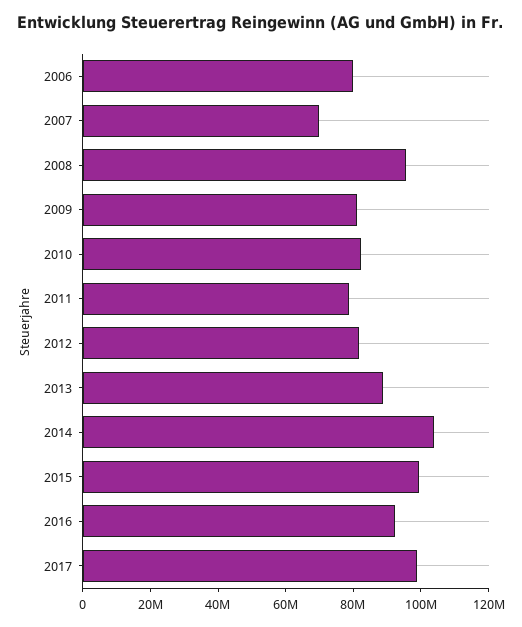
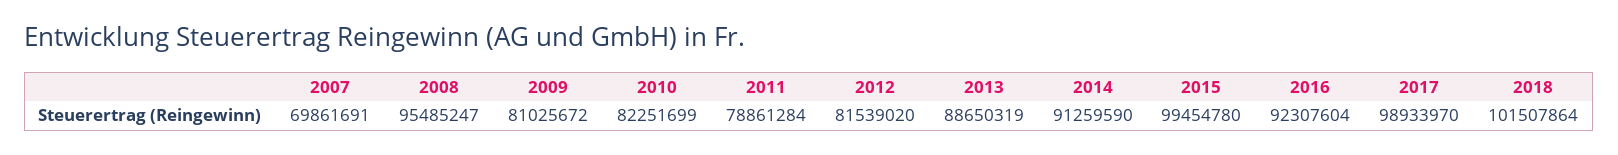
2006: 80000000 -> none
2014: 105000000 -> 91259590
2018: none -> 101507864

